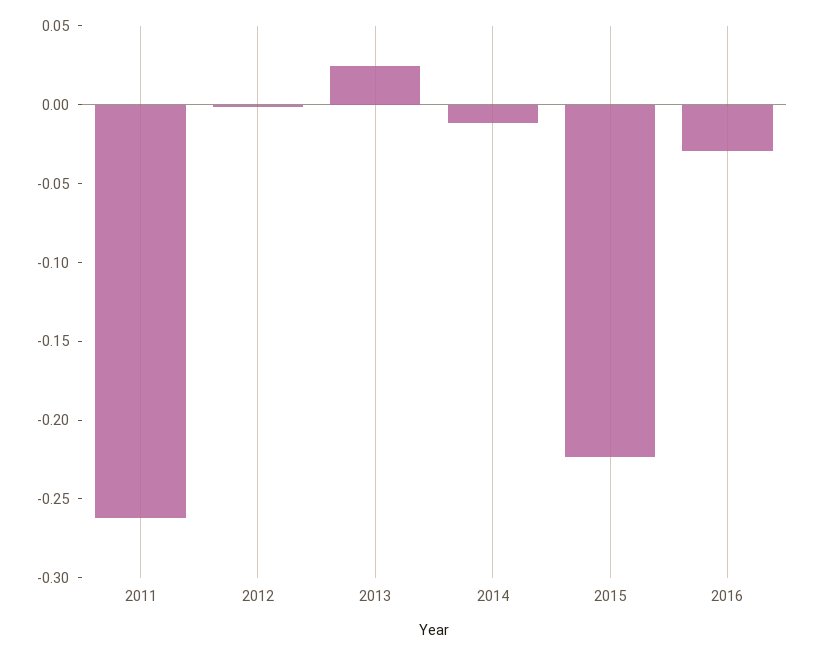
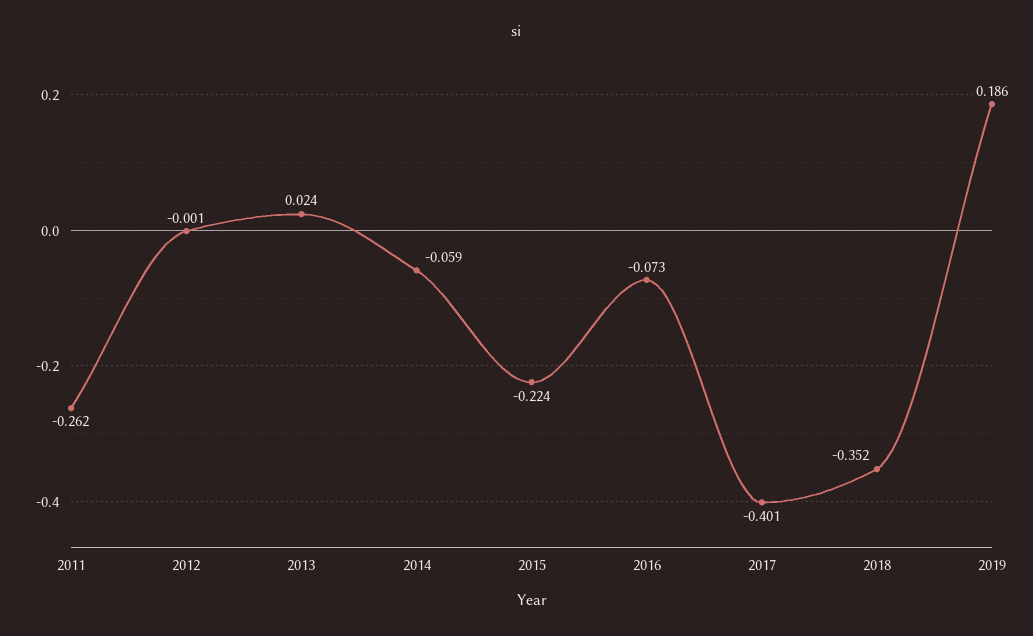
2014: -0.01 -> -0.059
2016: -0.03 -> -0.073
2017: none -> -0.401
2018: none -> -0.352
2019: none -> 0.186

